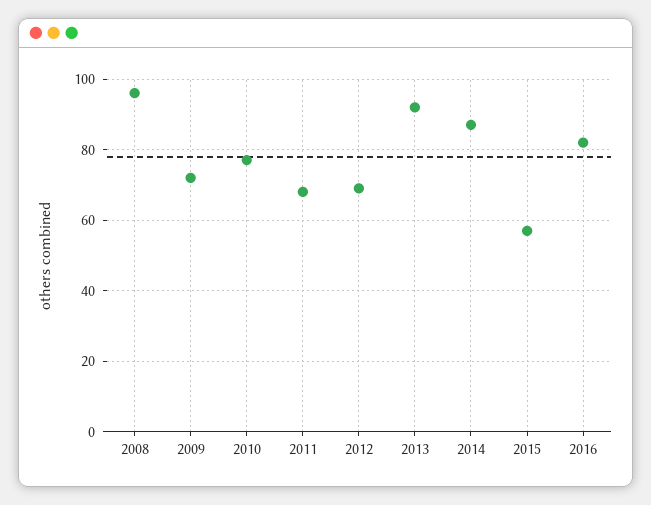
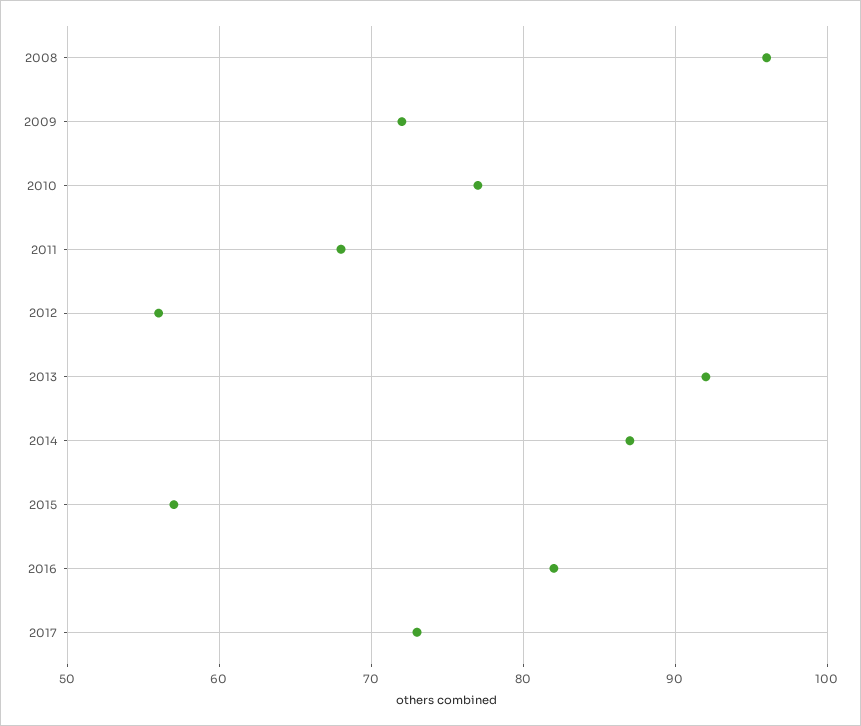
2012: 70 -> 56
2017: none -> 73

